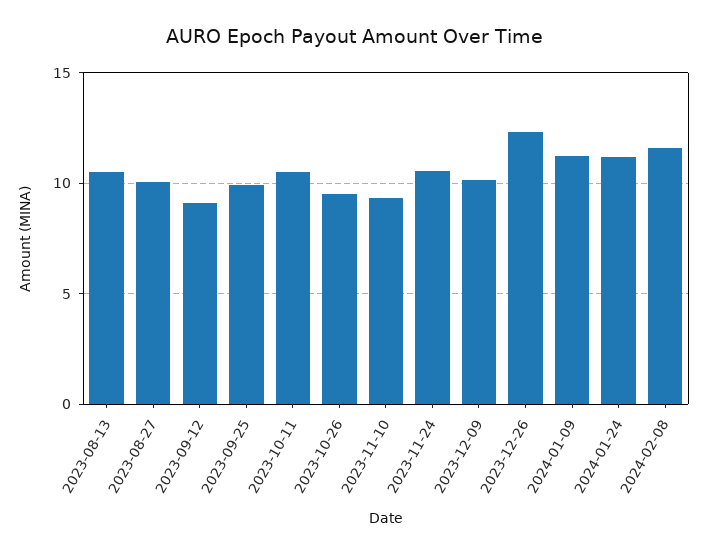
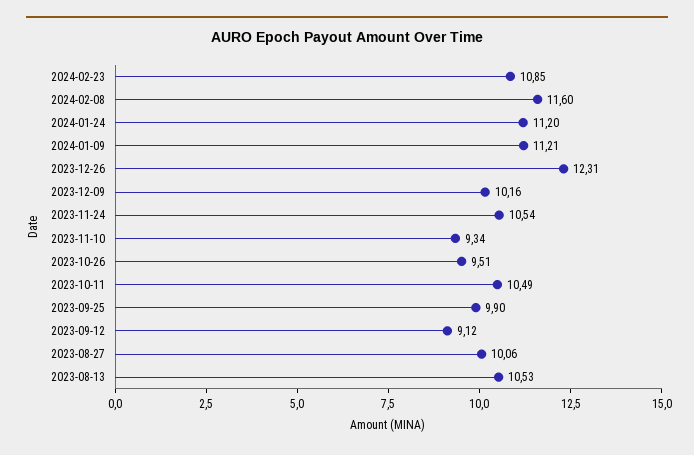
2024-02-23: none -> 10.85

